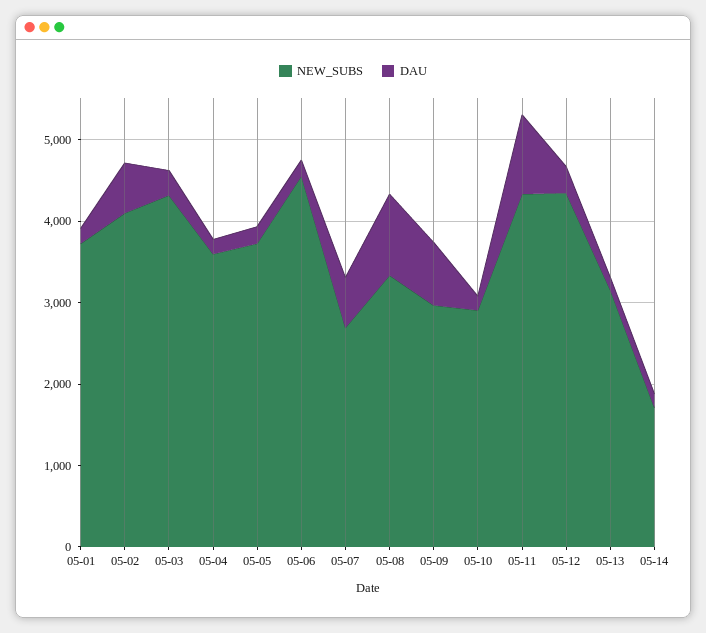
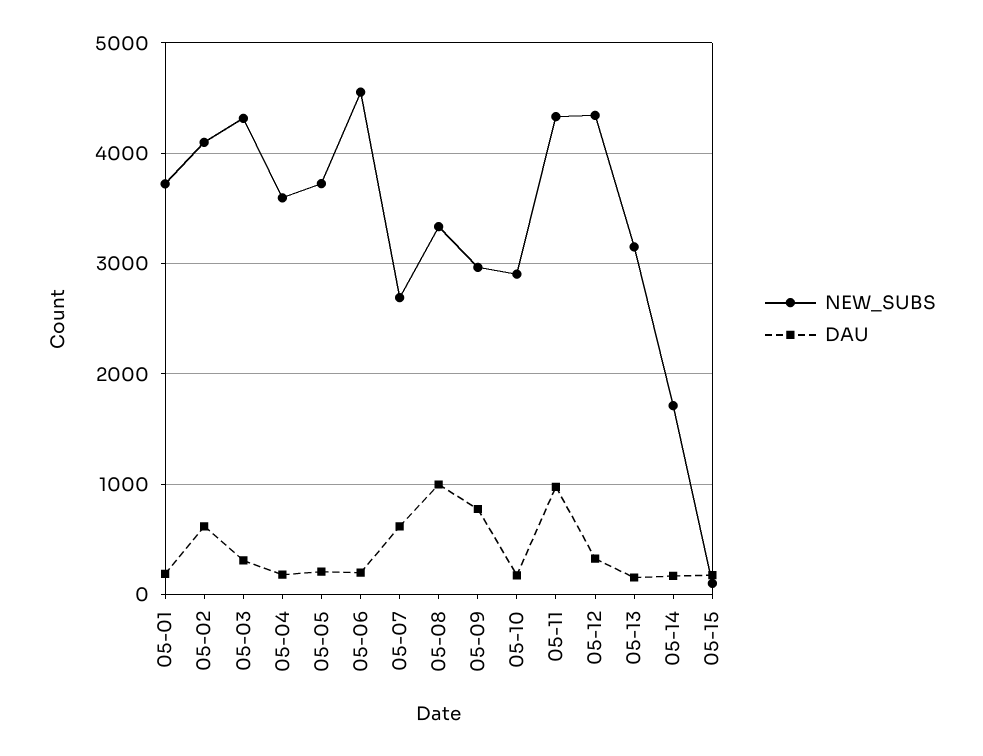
NEW_SUBS, 05-15: none -> 100
DAU, 05-15: none -> 200

